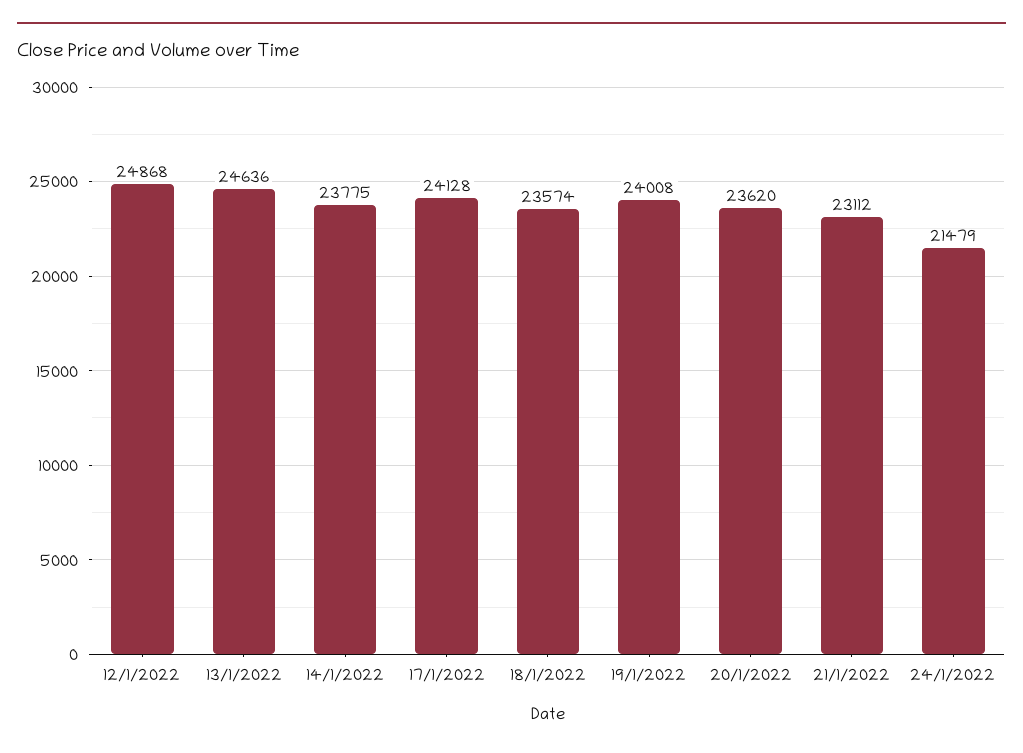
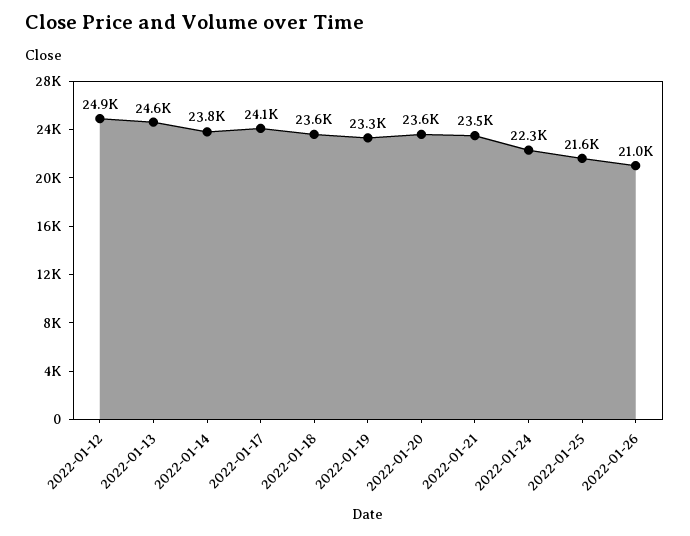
19/1/2022: 24008 -> 23300
21/1/2022: 23112 -> 23500
24/1/2022: 21479 -> 22300
2022-01-25: none -> 21600
2022-01-26: none -> 21000

